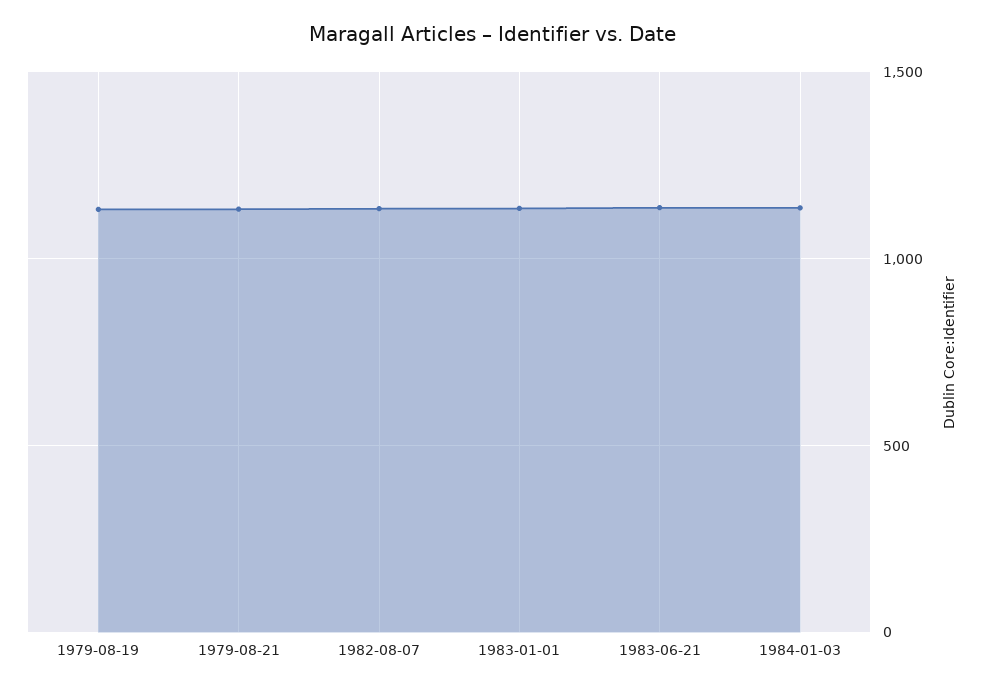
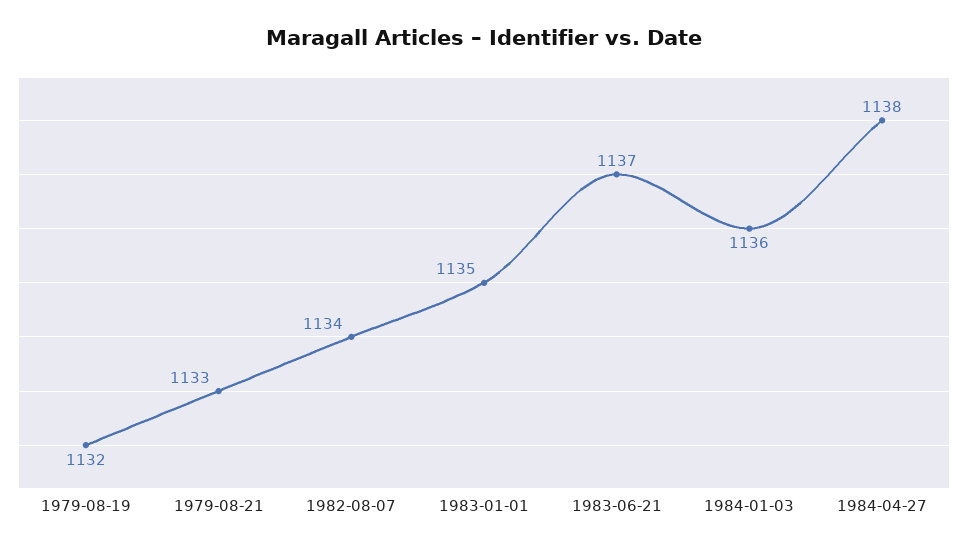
1984-04-27: none -> 1138

